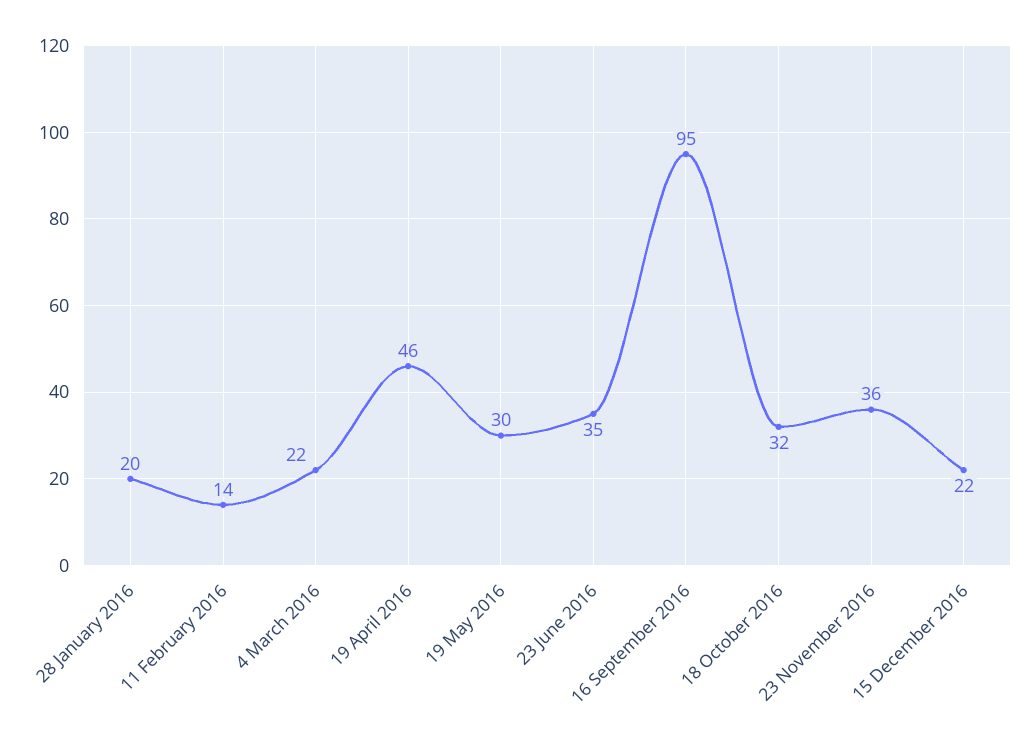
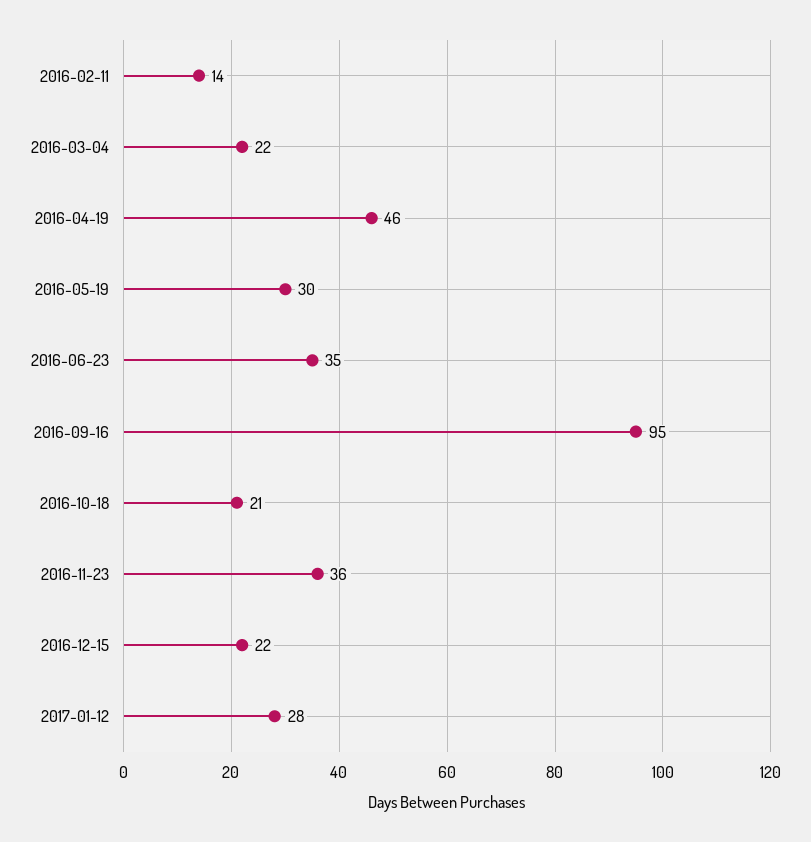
28 January 2016: 20 -> none
18 October 2016: 32 -> 21
2017-01-12: none -> 28

